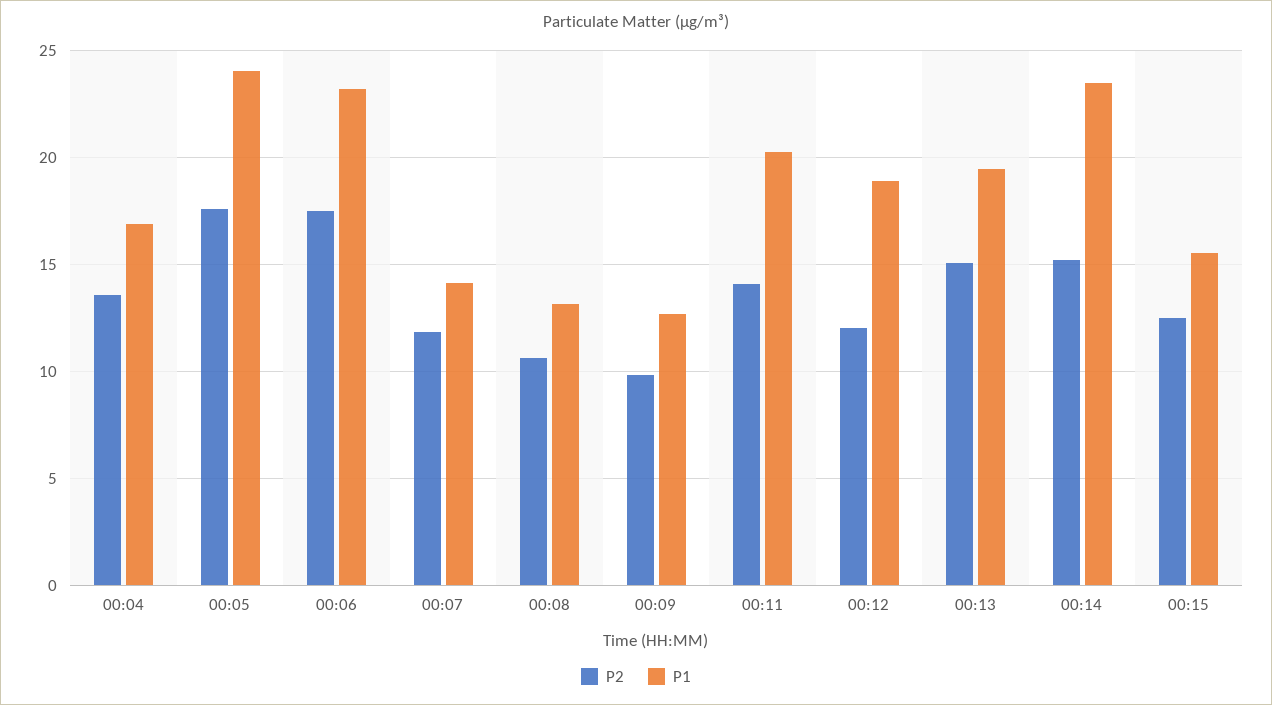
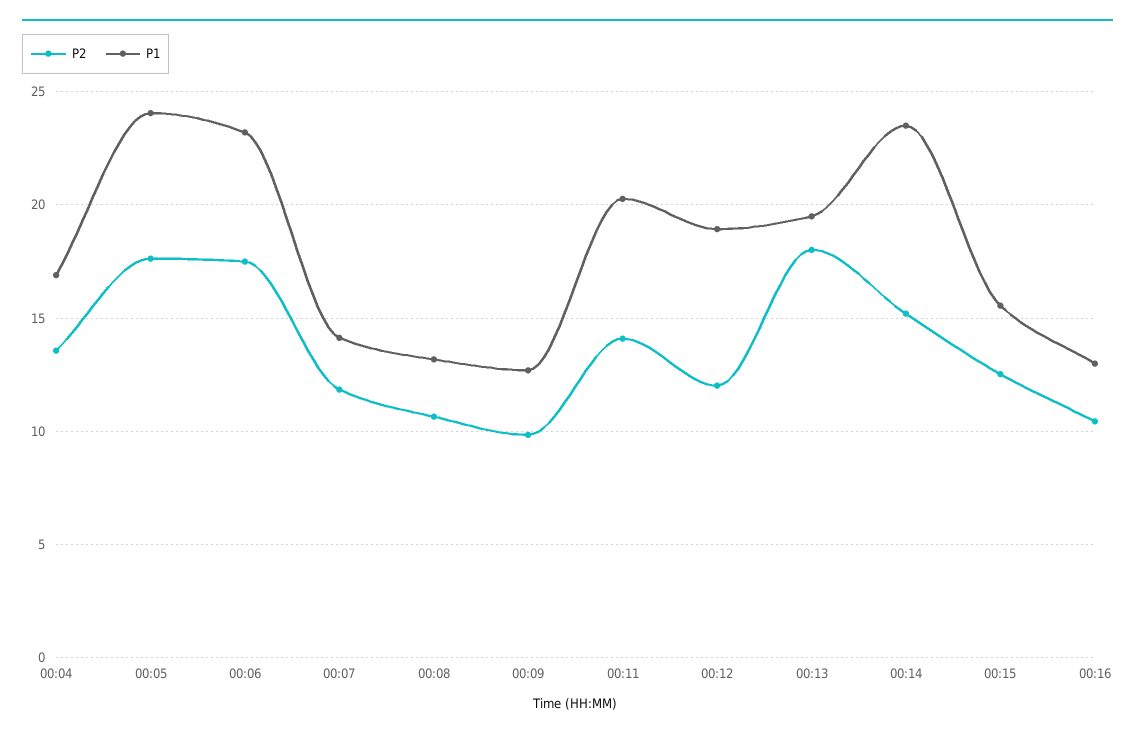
P2, 00:13: 15 -> 18
P2, 00:16: none -> 10.5
P1, 00:16: none -> 13

